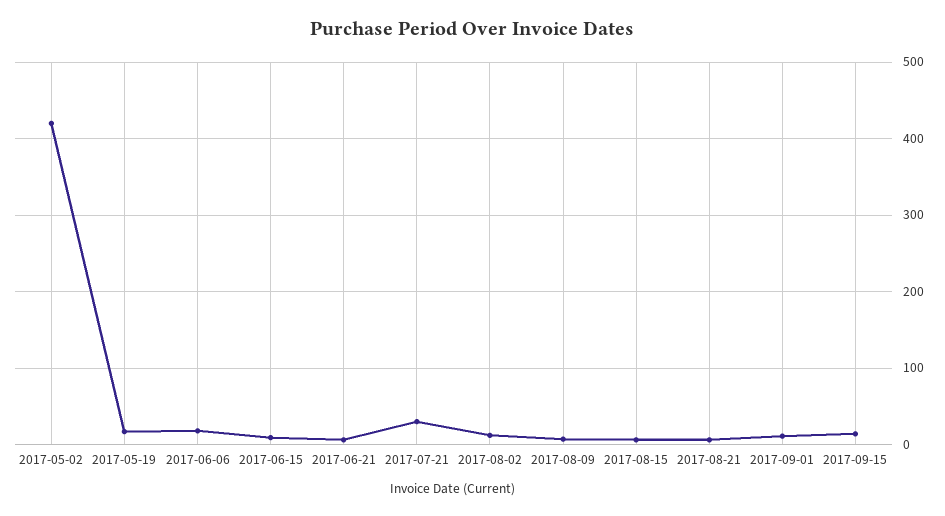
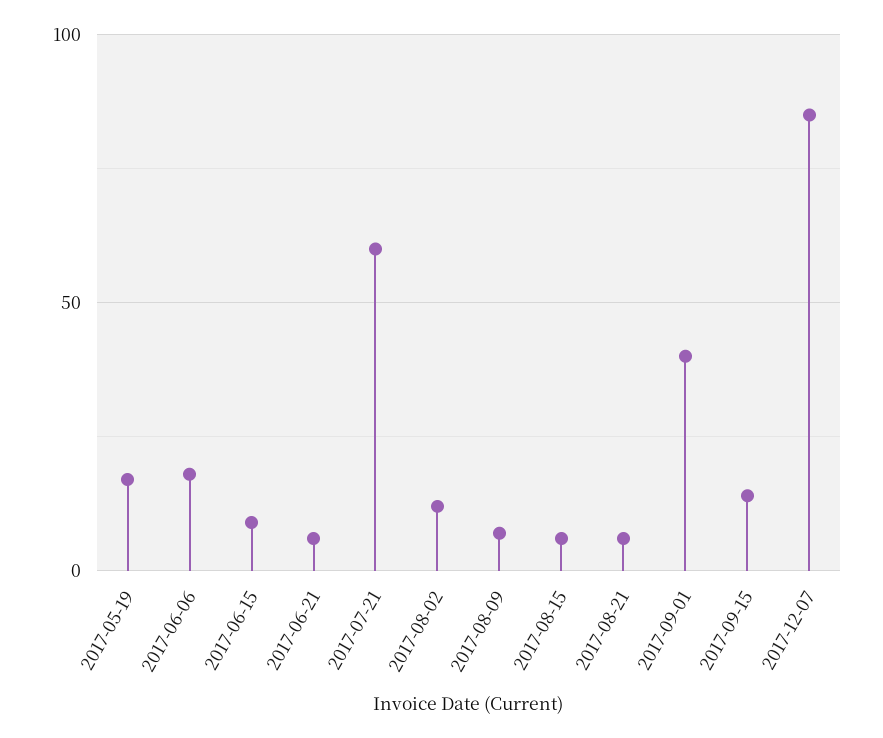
2017-05-02: 420 -> none
2017-07-21: 30 -> 60
2017-09-01: 10 -> 40
2017-12-07: none -> 85

